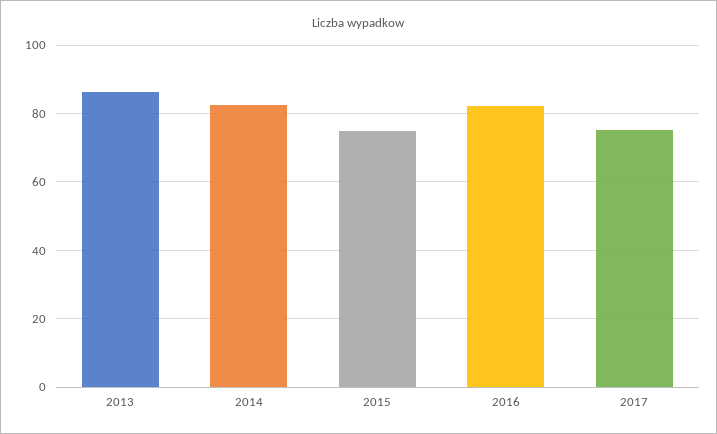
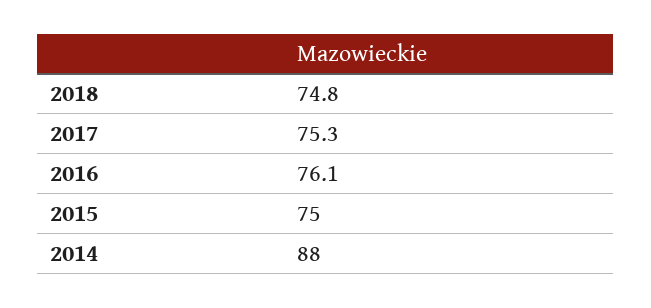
2013: 86 -> none
2014: 82 -> 88
2016: 82 -> 76.1
2018: none -> 74.8

